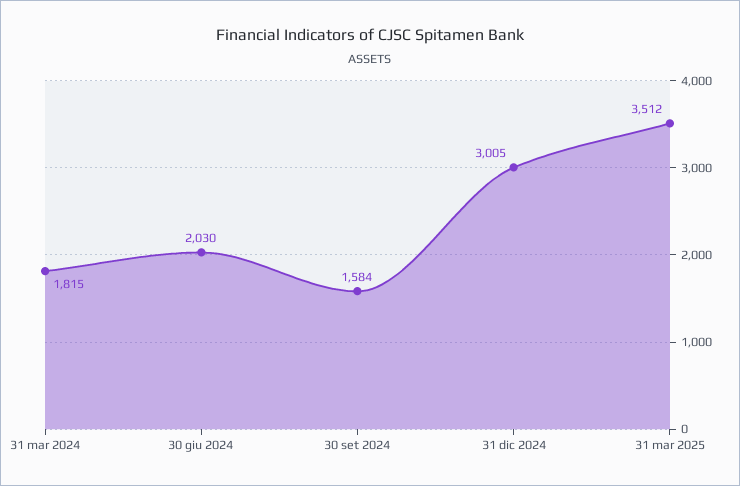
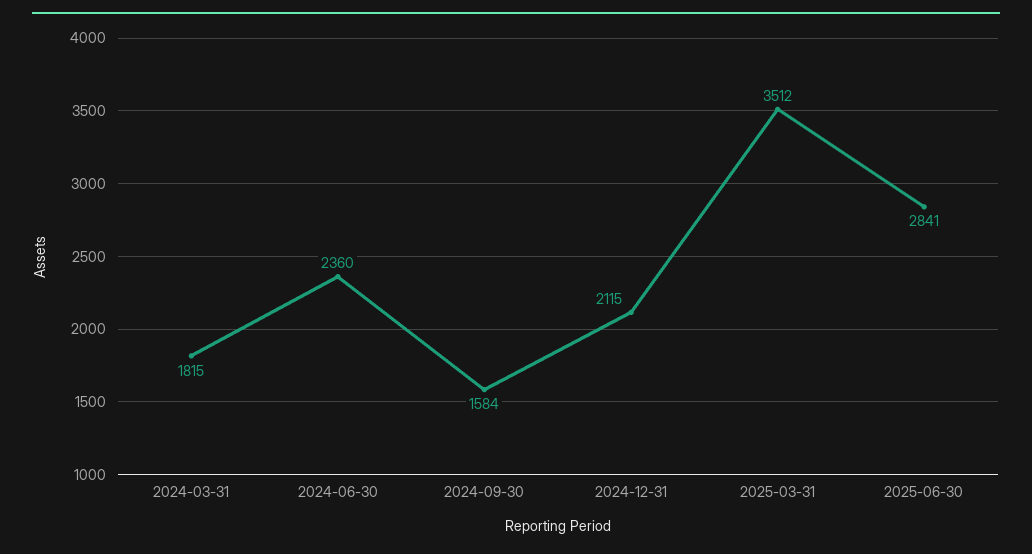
30 giu 2024: 2030 -> 2360
31 dic 2024: 3005 -> 2115
2025-06-30: none -> 2841

